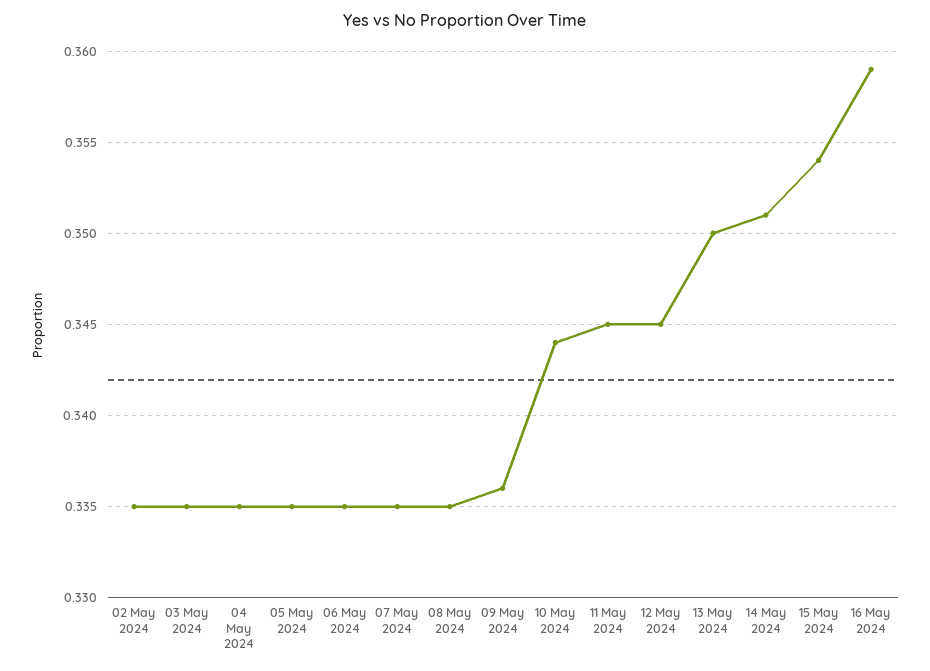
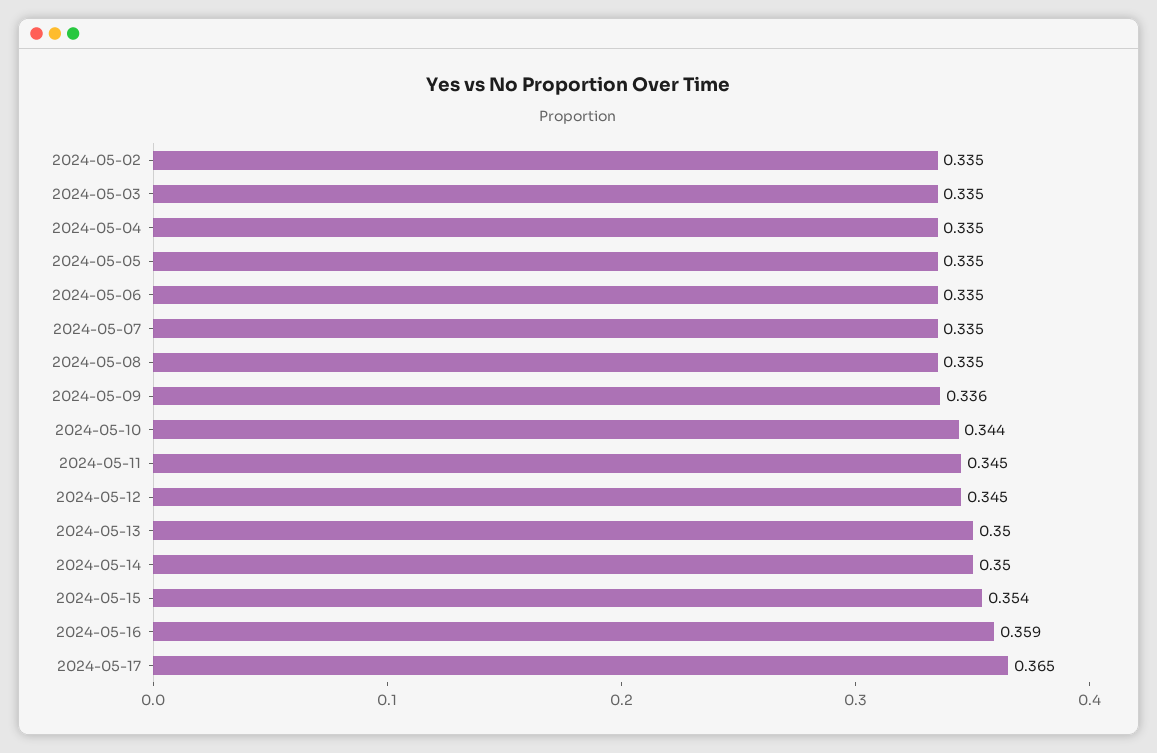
14 May 2024: 0.351 -> 0.35
2024-05-17: none -> 0.365

